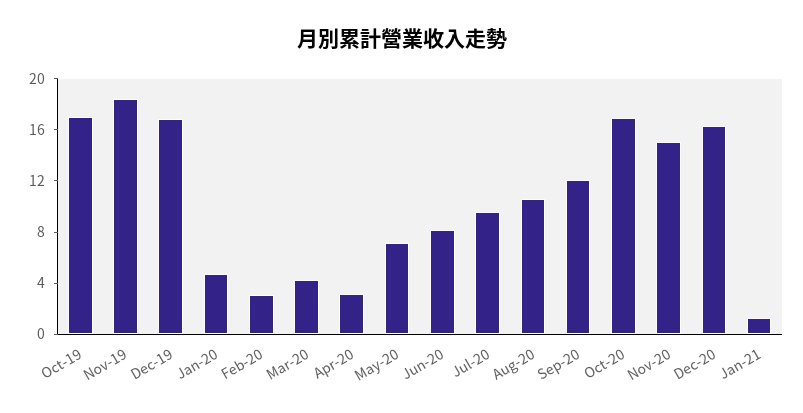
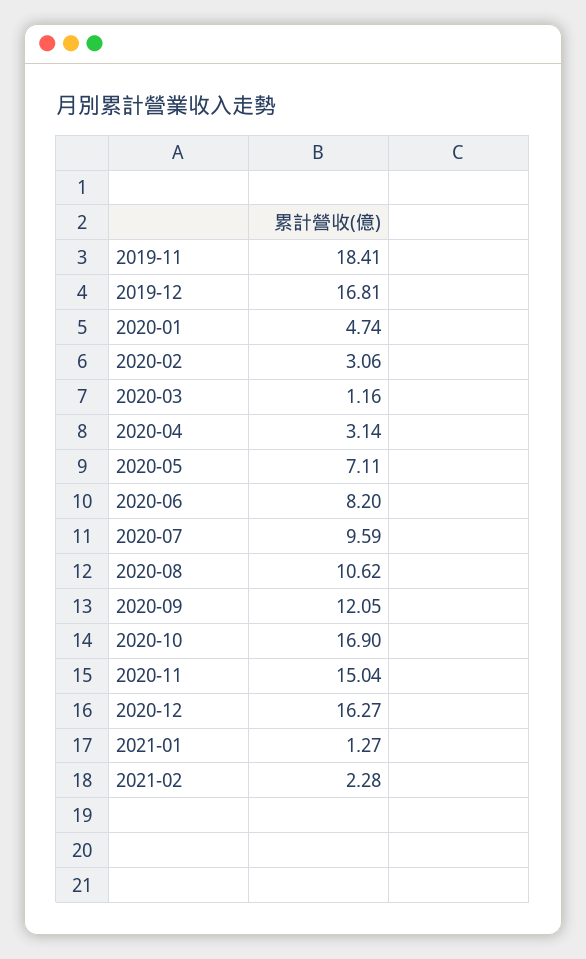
Oct-19: 17 -> none
Mar-20: 4 -> 1.16
2021-02: none -> 2.28

